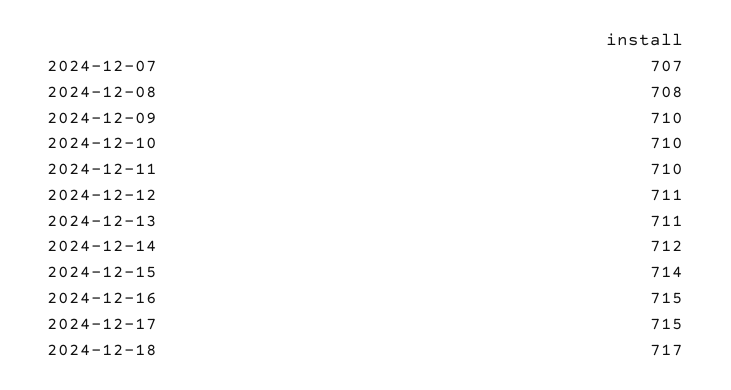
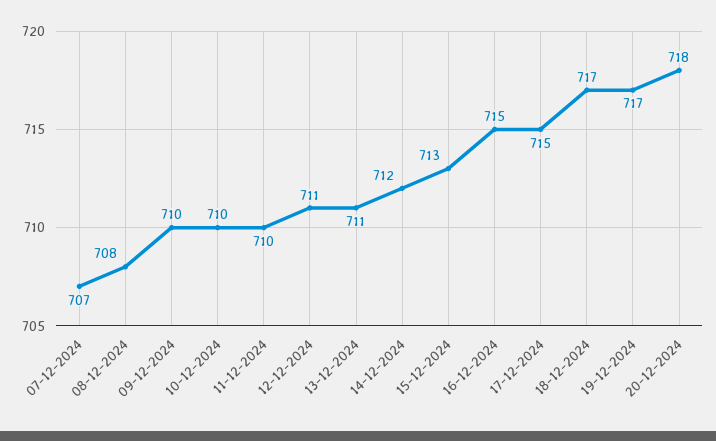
2024-12-15: 714 -> 713
19-12-2024: none -> 717
20-12-2024: none -> 718

